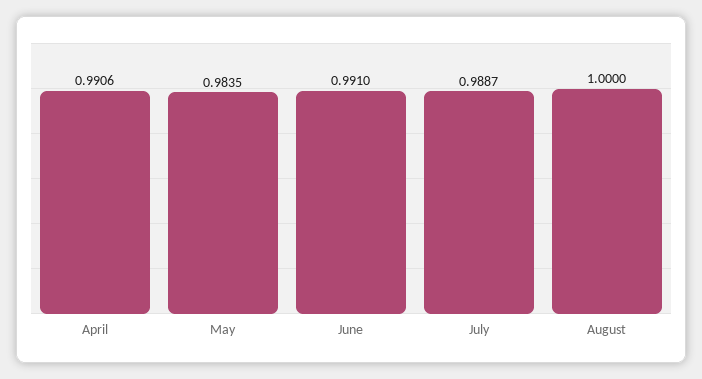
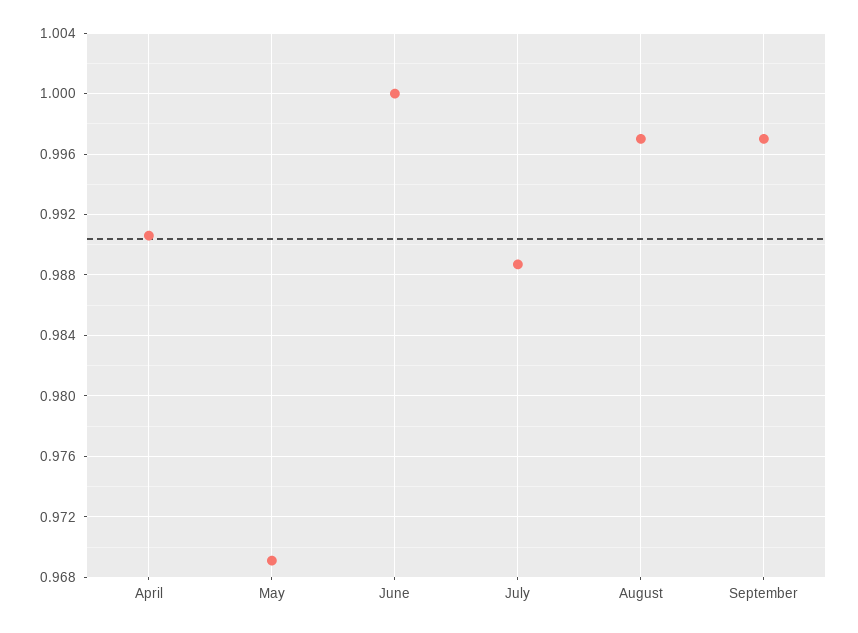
May: 0.9835 -> 0.969
June: 0.991 -> 1
August: 1 -> 0.997
September: none -> 0.997

